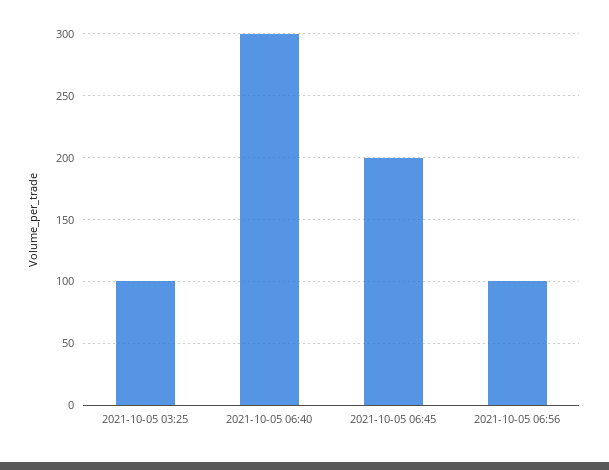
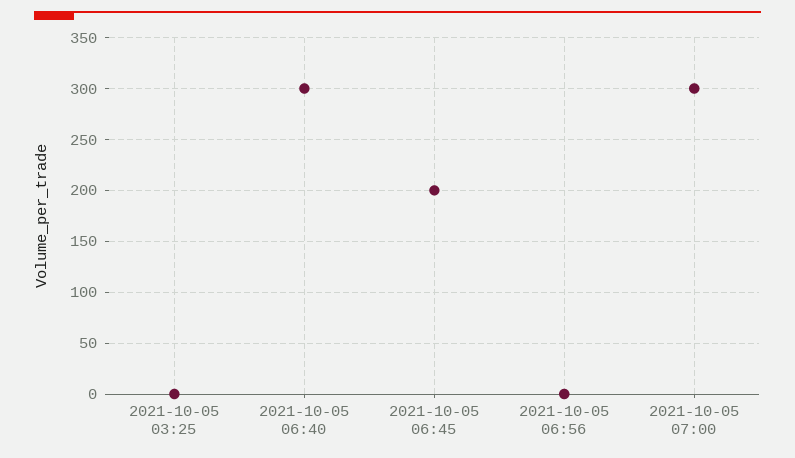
2021-10-05 03:25: 100 -> 0
2021-10-05 06:56: 100 -> 0
2021-10-05 07:00: none -> 300

